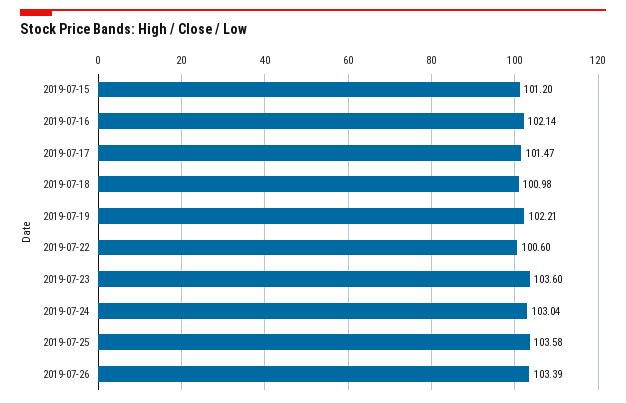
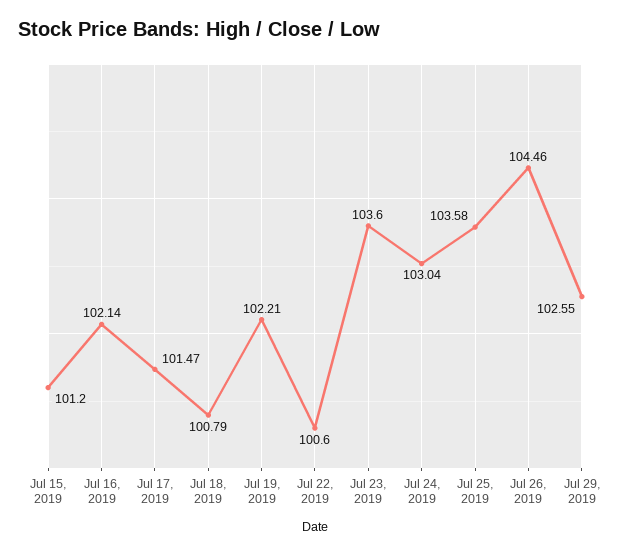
2019-07-18: 100.98 -> 100.79
2019-07-26: 103.39 -> 104.46
Jul 29, 2019: none -> 102.55

